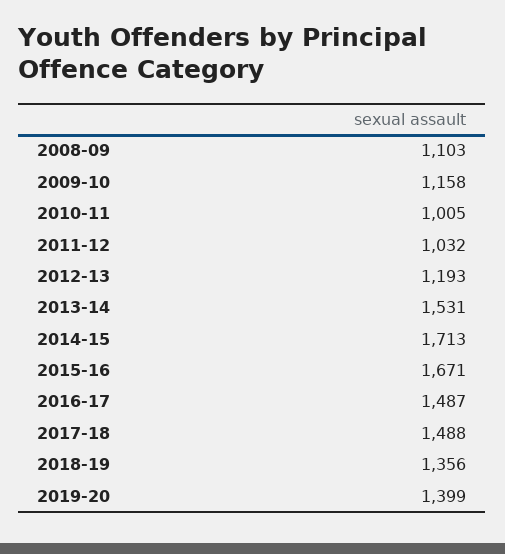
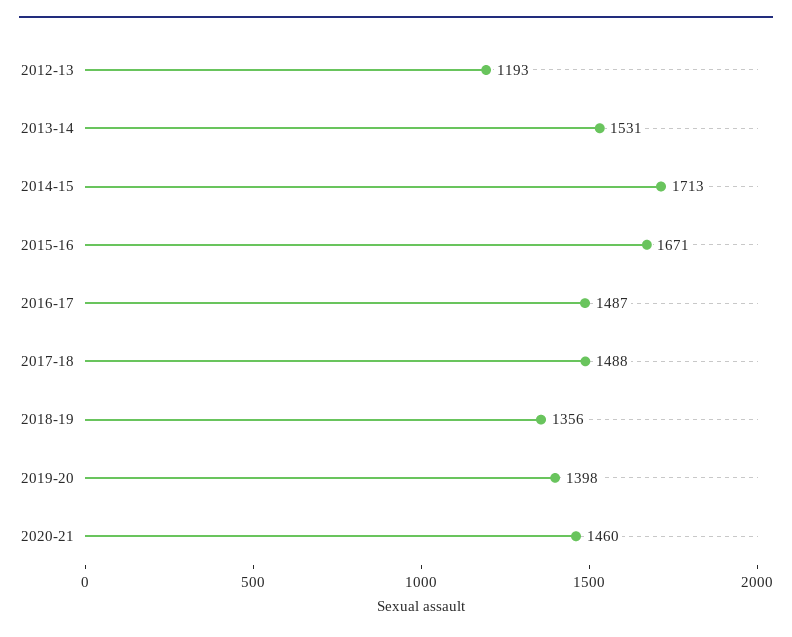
2008-09: 1103 -> none
2009-10: 1158 -> none
2010-11: 1005 -> none
2011-12: 1032 -> none
2019-20: 1399 -> 1398
2020-21: none -> 1460

